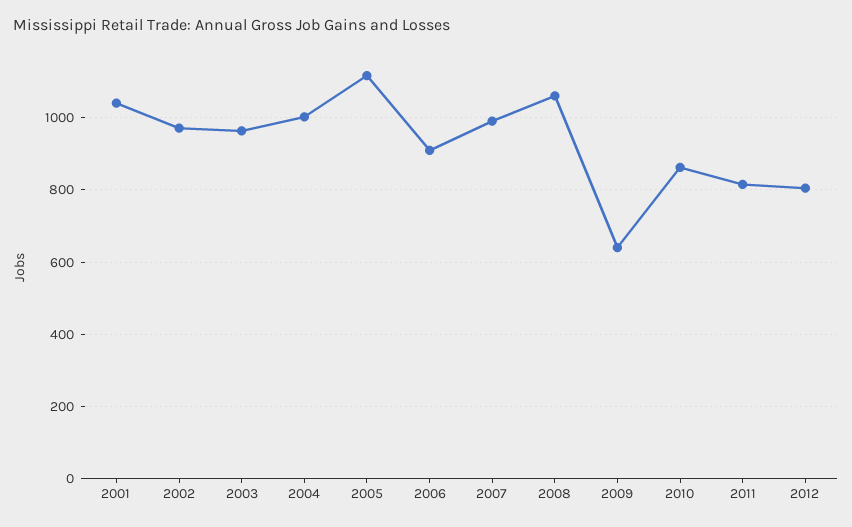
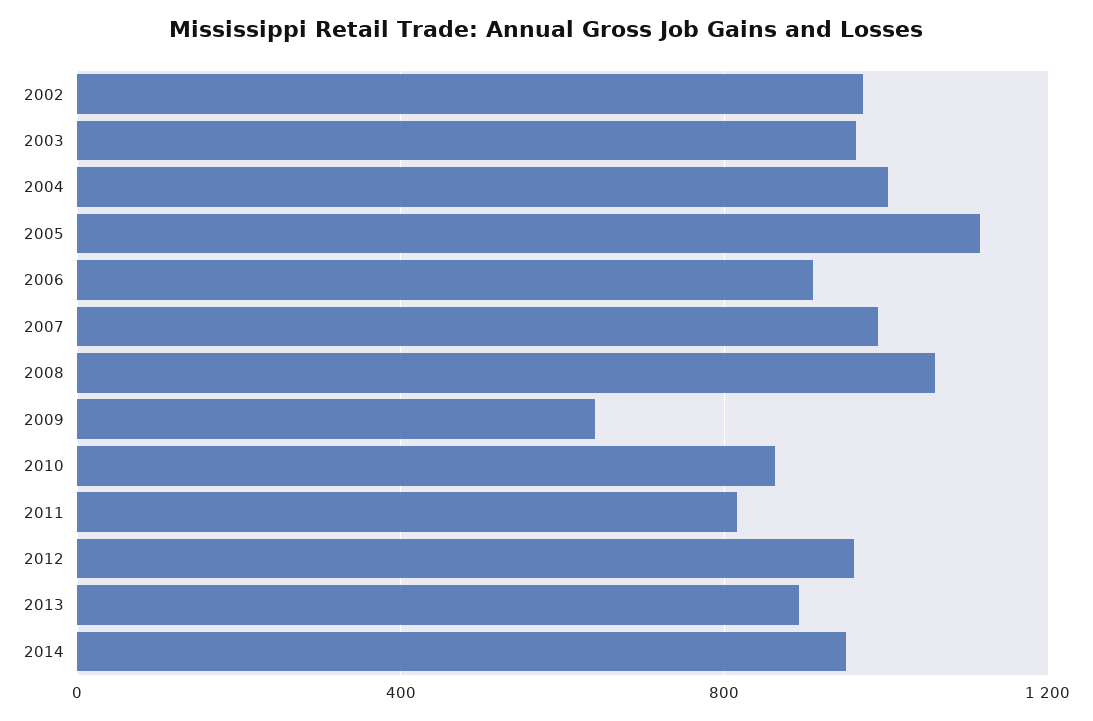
2001: 1040 -> none
2012: 800 -> 950
2013: none -> 900
2014: none -> 950

